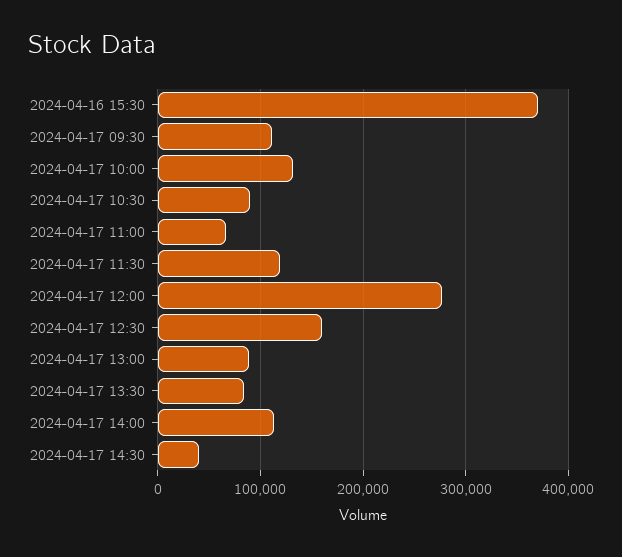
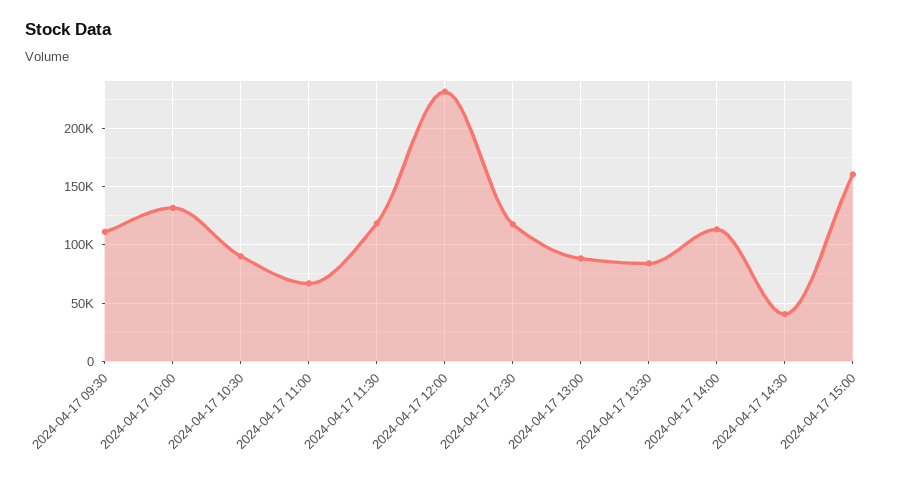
2024-04-16 15:30: 370000 -> none
2024-04-17 12:00: 280000 -> 230000
2024-04-17 12:30: 160000 -> 120000
2024-04-17 15:00: none -> 160000

